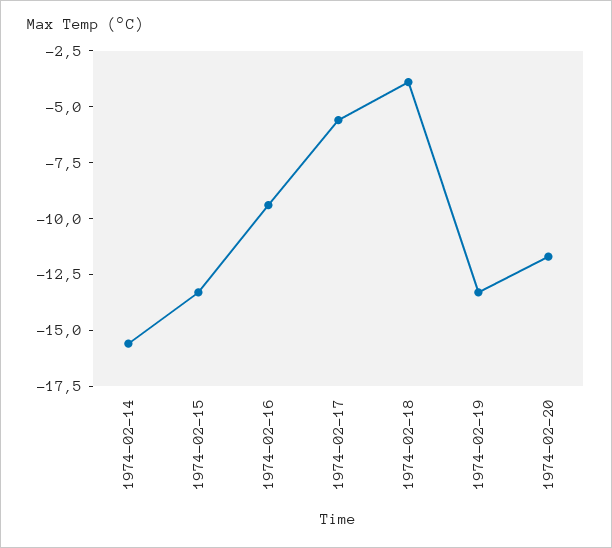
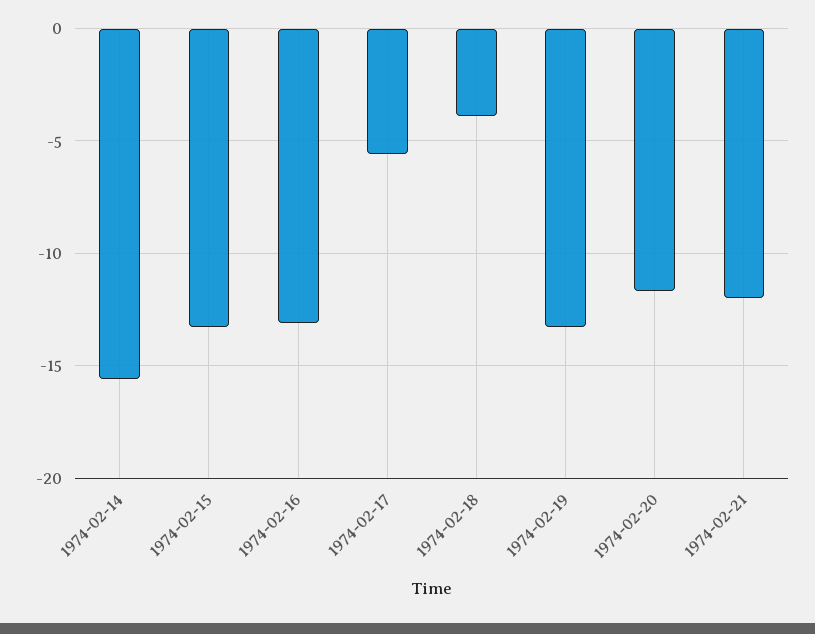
1974-02-16: -9.5 -> -13
1974-02-21: none -> -12

